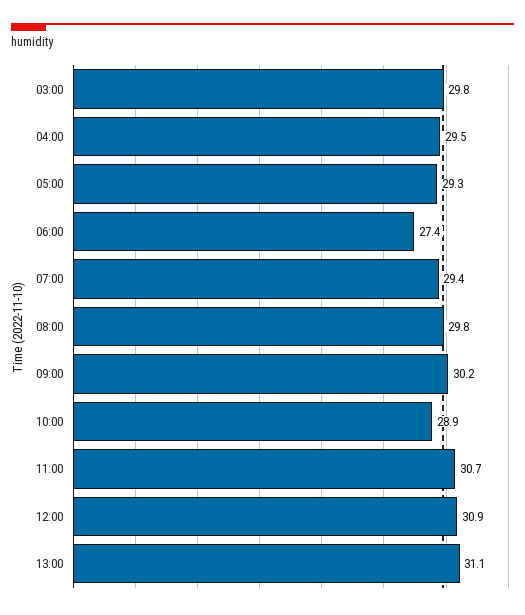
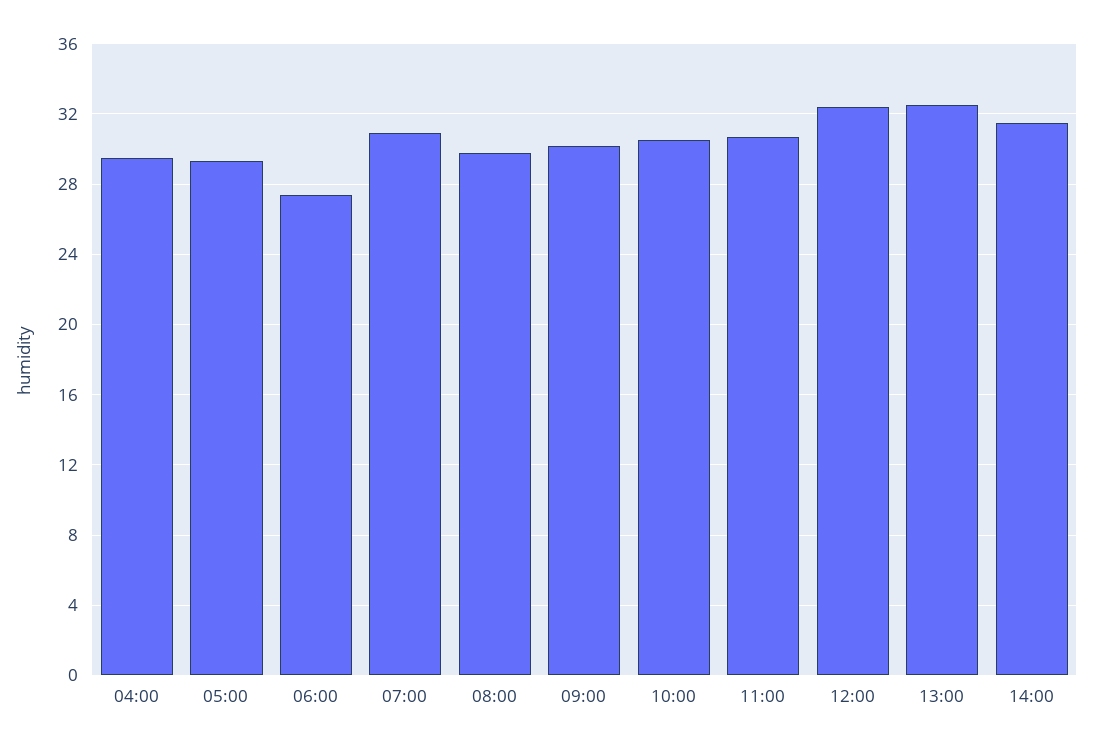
03:00: 29.8 -> none
07:00: 29.4 -> 31
10:00: 28.9 -> 30.5
12:00: 30.9 -> 32.5
13:00: 31.1 -> 32.5
14:00: none -> 31.5

